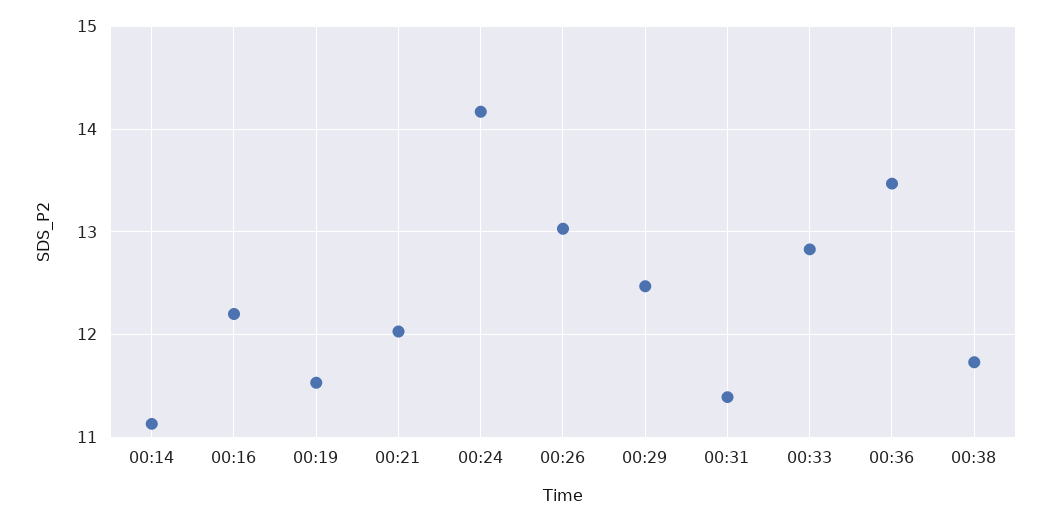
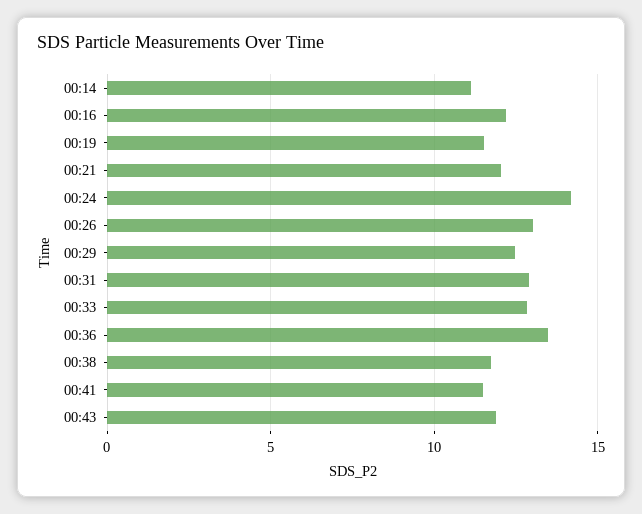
00:31: 11.4 -> 13
00:41: none -> 11.5
00:43: none -> 12

